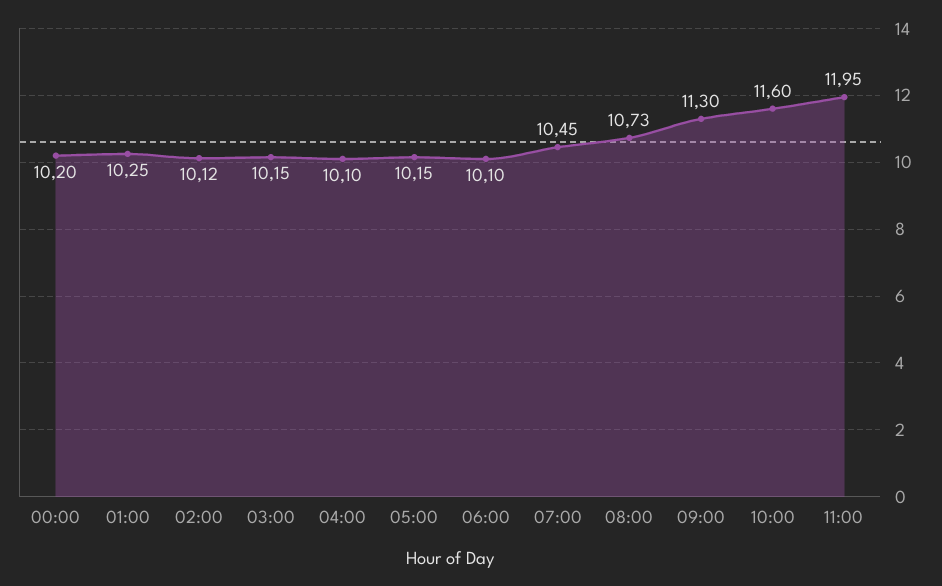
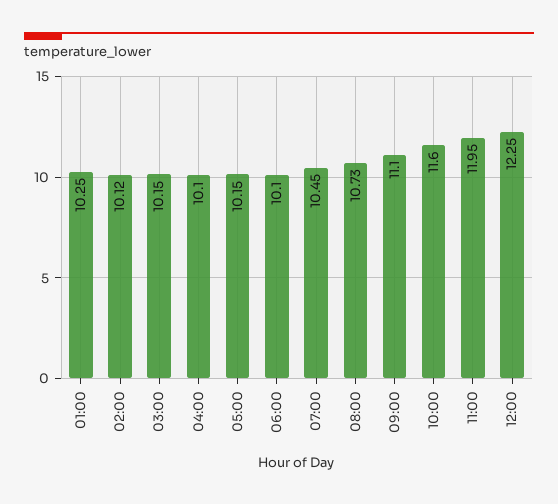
00:00: 10.2 -> none
09:00: 11.3 -> 11.1
12:00: none -> 12.25

